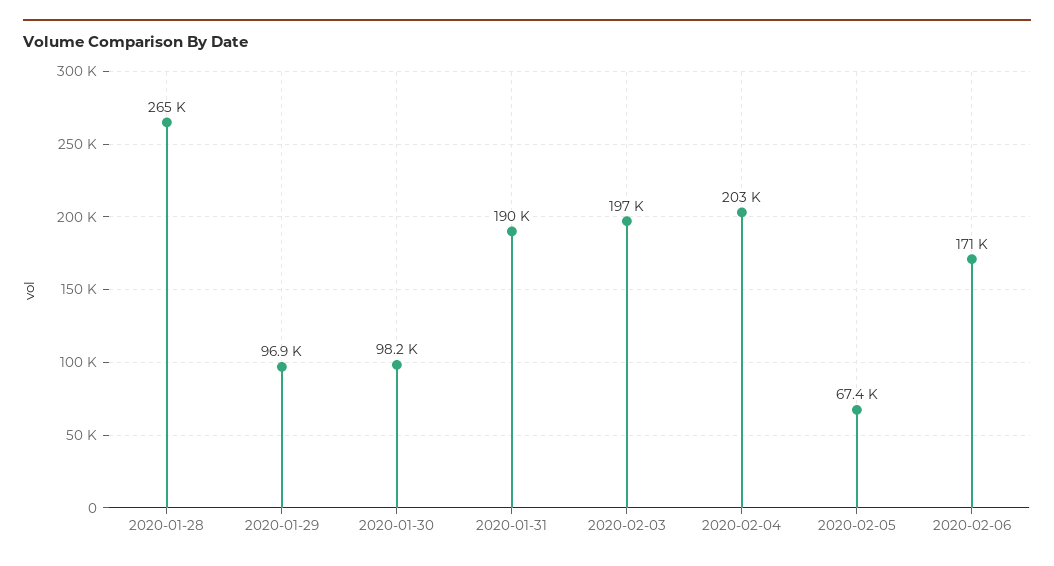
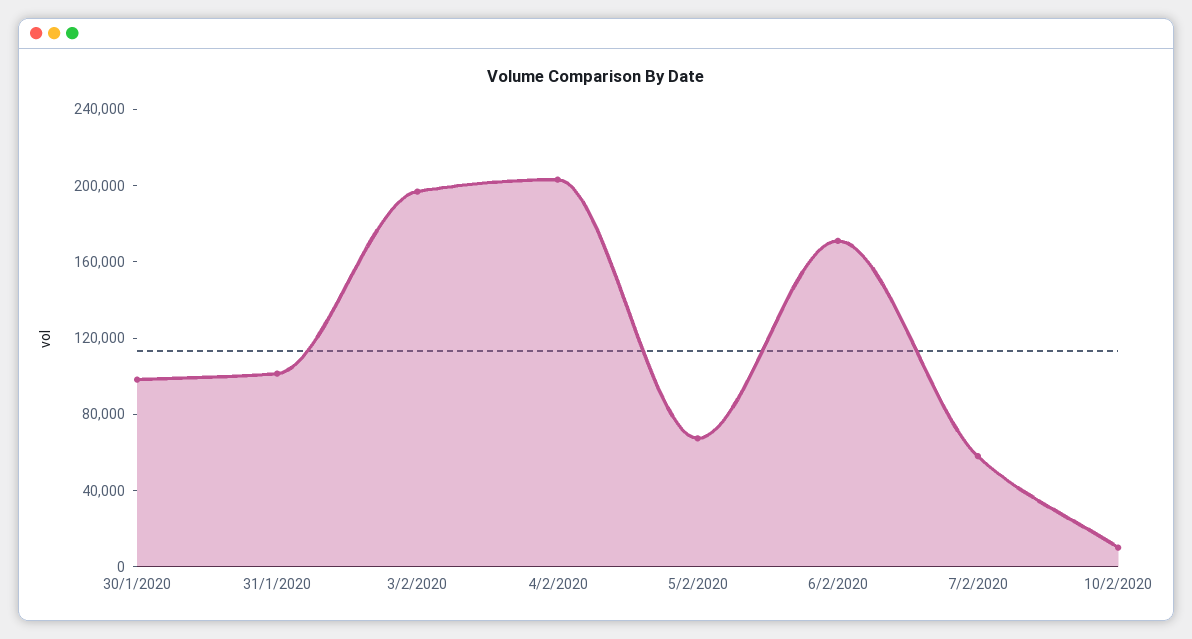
2020-01-28: 265000 -> none
2020-01-29: 96900 -> none
2020-01-31: 190000 -> 100000
7/2/2020: none -> 60000
10/2/2020: none -> 10000

